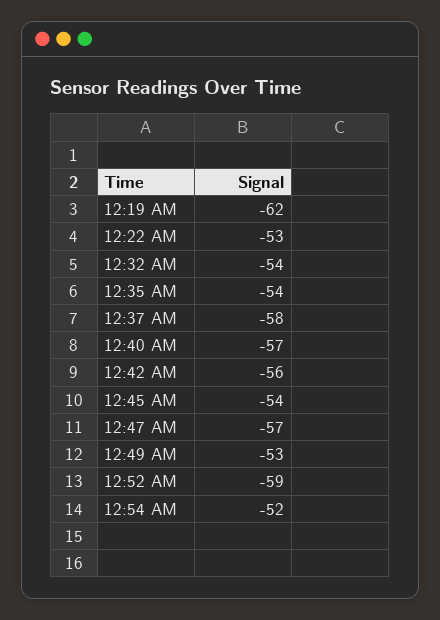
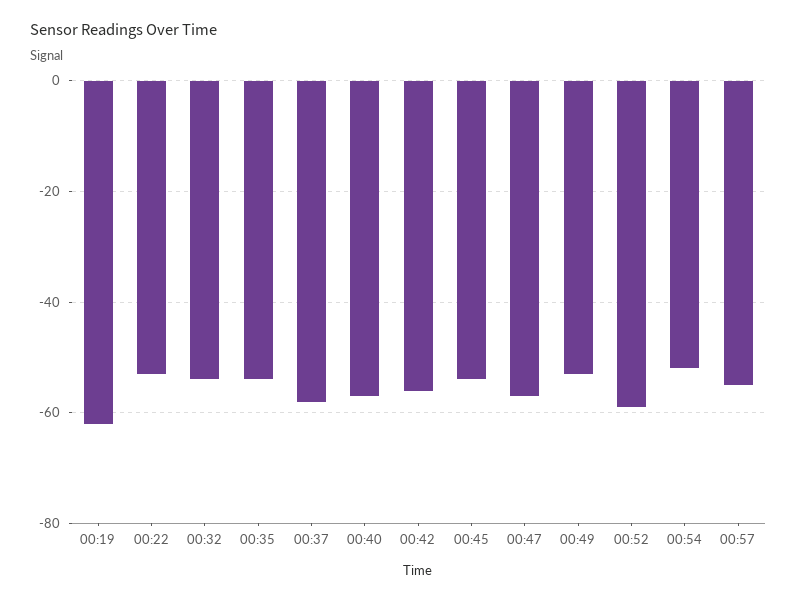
00:57: none -> -55

